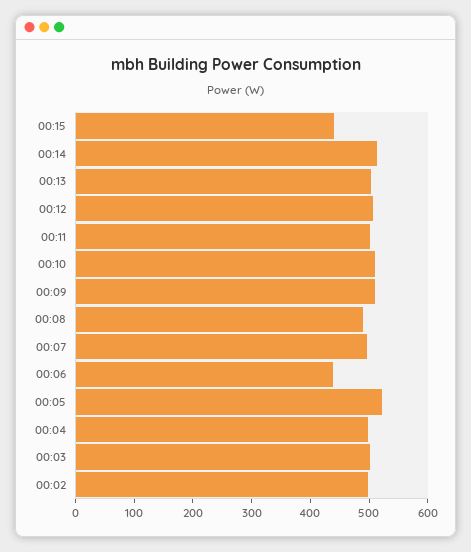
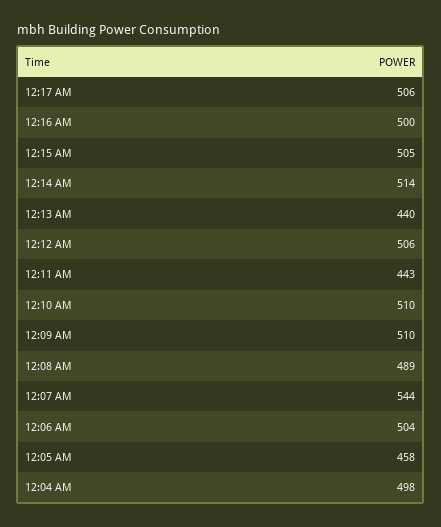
00:15: 440 -> 505
00:13: 500 -> 440
00:11: 500 -> 443
00:07: 500 -> 544
00:06: 440 -> 504
00:05: 520 -> 458
00:03: 500 -> none
00:02: 500 -> none
12:17 AM: none -> 506
12:16 AM: none -> 500

